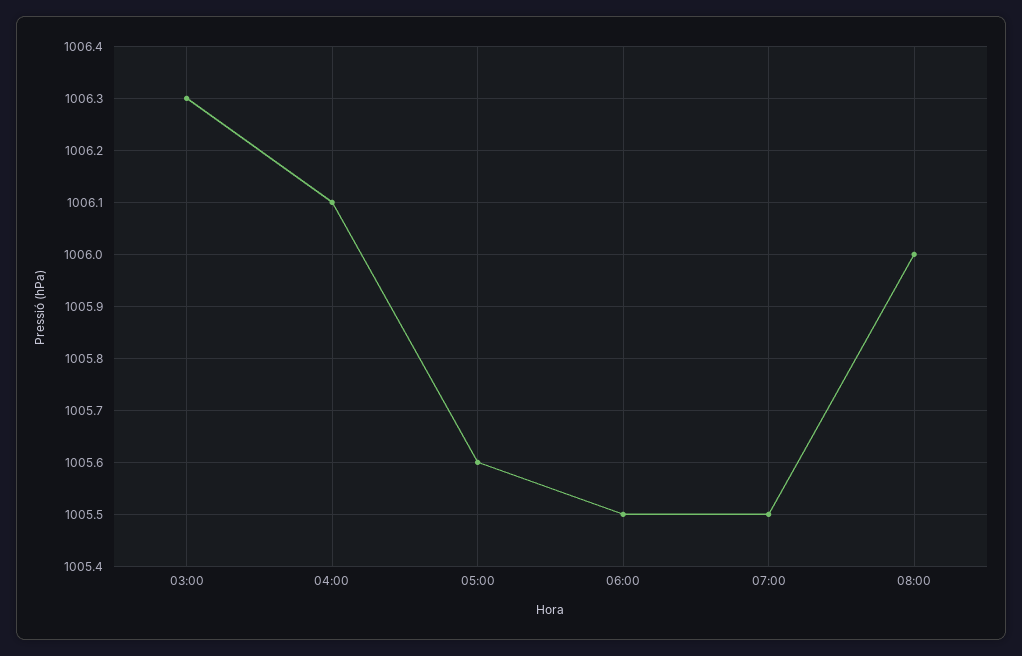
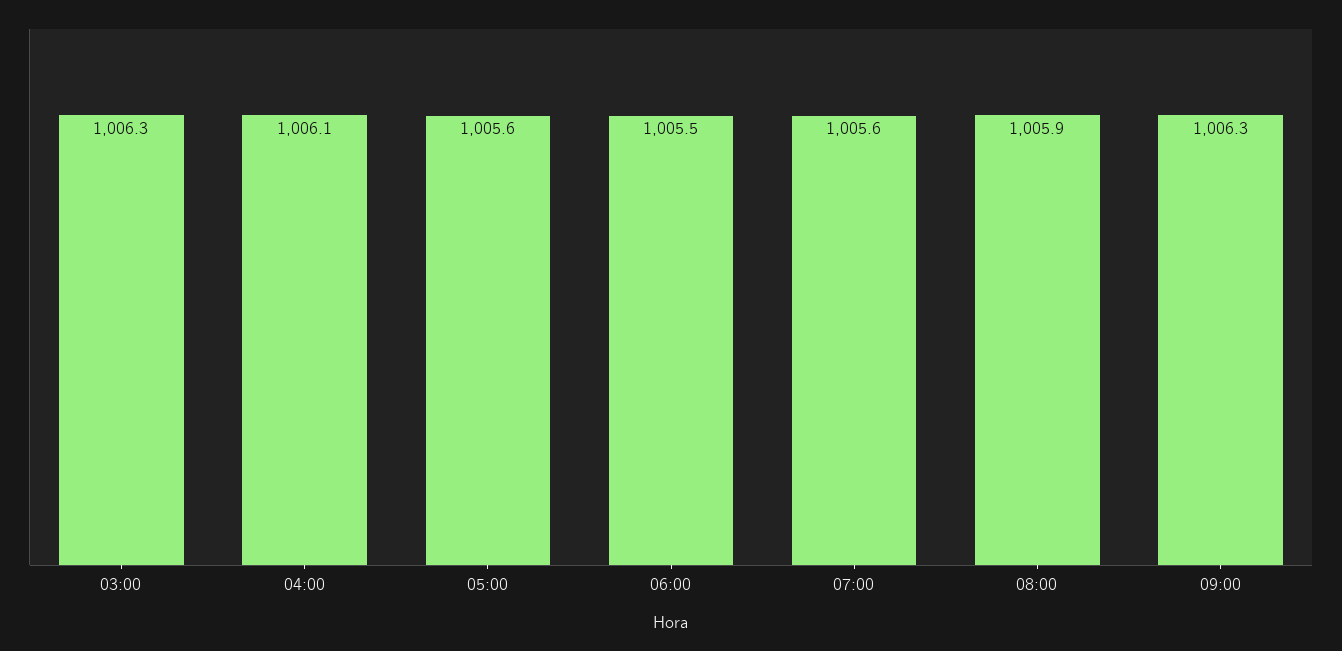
07:00: 1005.5 -> 1005.6
08:00: 1006 -> 1005.9
09:00: none -> 1006.3

